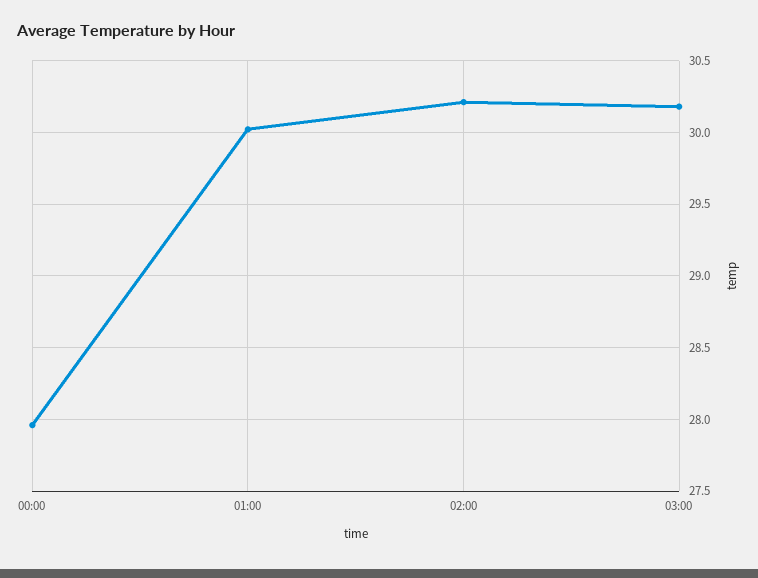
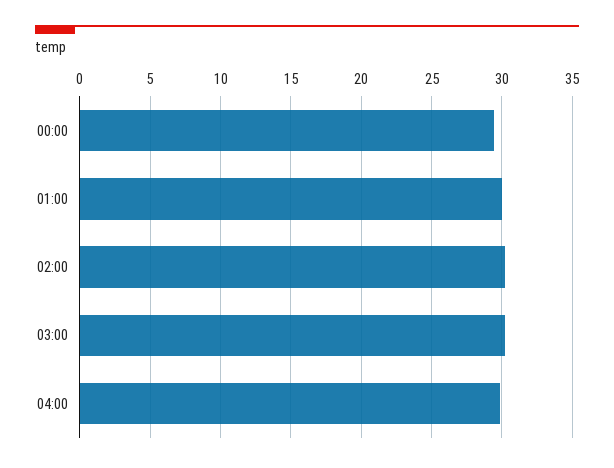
00:00: 27.95 -> 29.5
04:00: none -> 30

